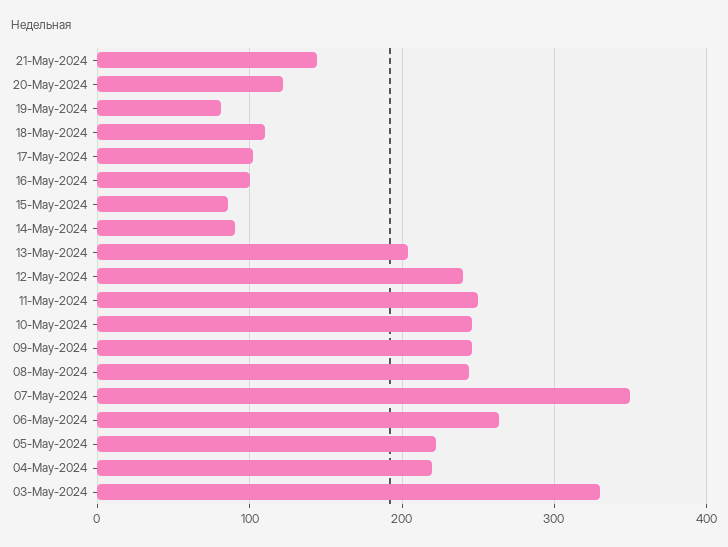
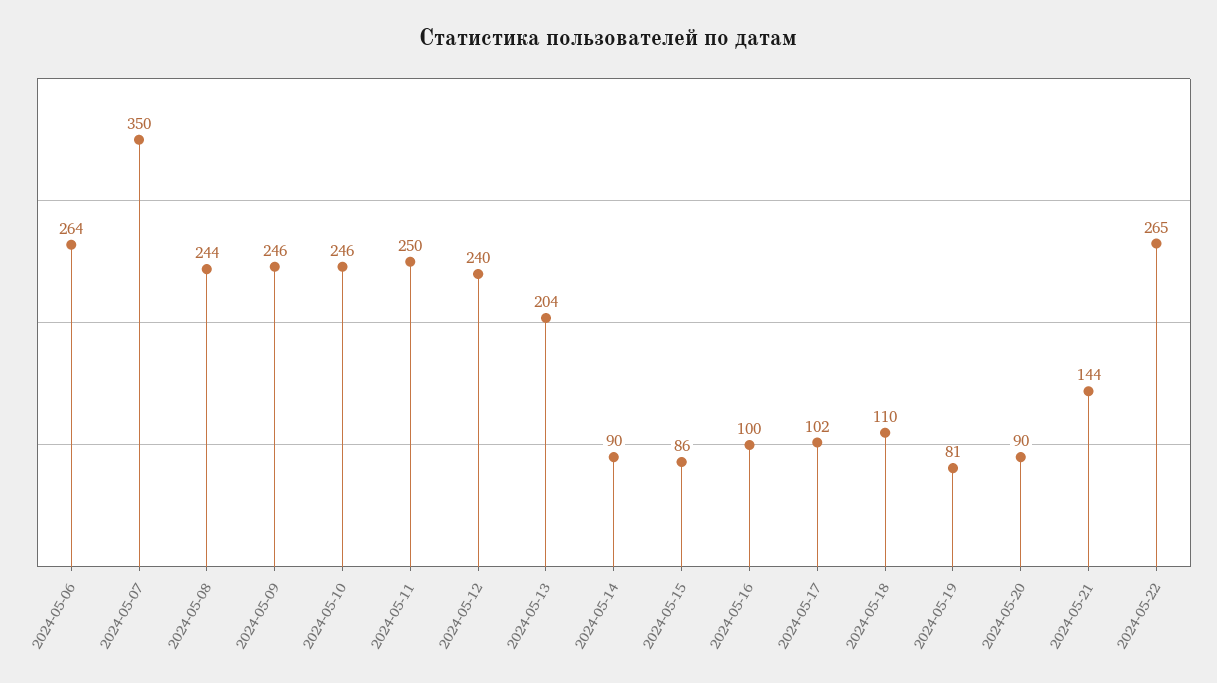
20-May-2024: 120 -> 90
05-May-2024: 220 -> none
04-May-2024: 220 -> none
03-May-2024: 330 -> none
2024-05-22: none -> 265

